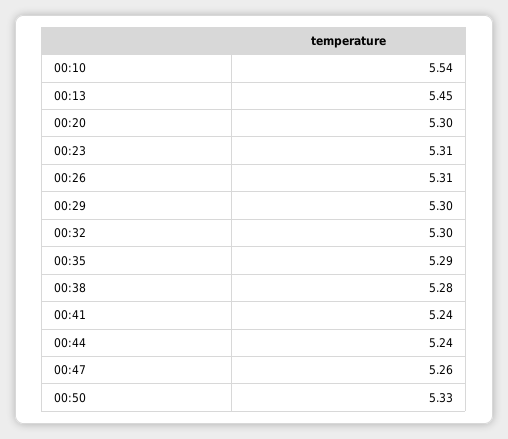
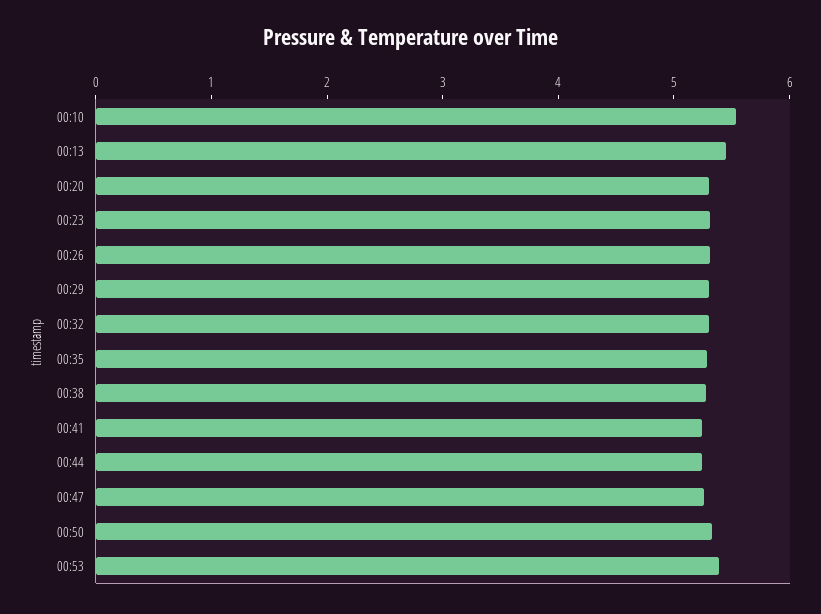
00:53: none -> 5.4

